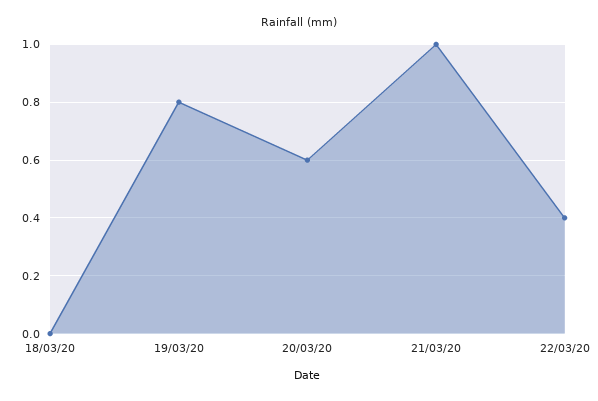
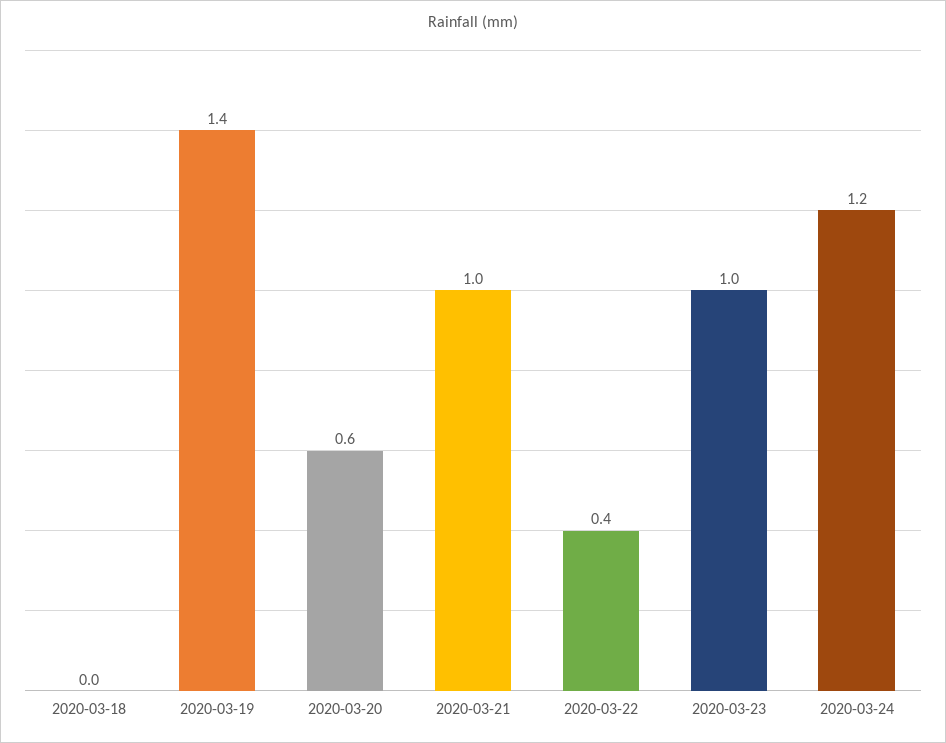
19/03/20: 0.8 -> 1.4
2020-03-23: none -> 1
2020-03-24: none -> 1.2

